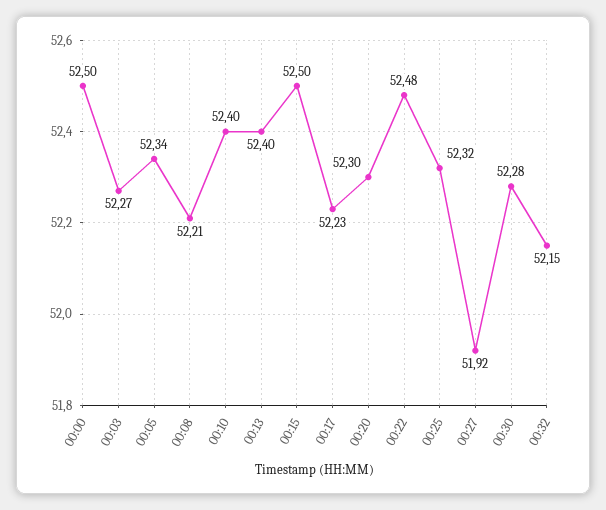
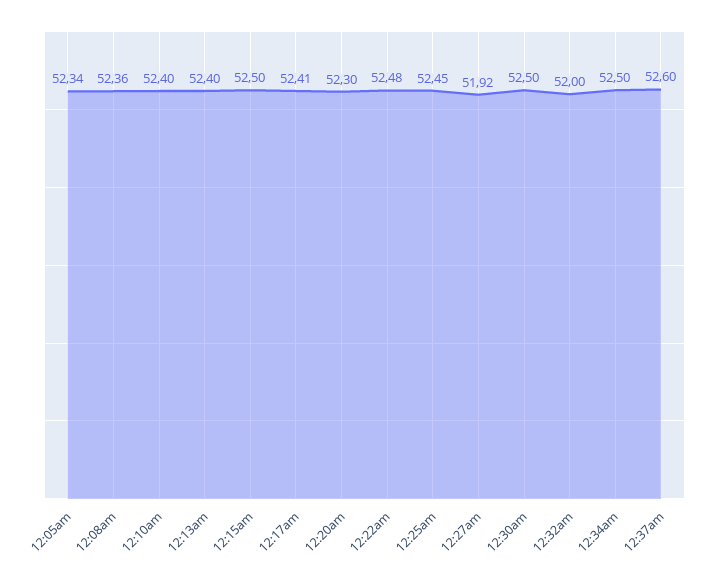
00:00: 52.5 -> none
00:03: 52.27 -> none
00:08: 52.21 -> 52.36
00:17: 52.23 -> 52.41
00:25: 52.32 -> 52.45
00:30: 52.28 -> 52.5
00:32: 52.15 -> 52
12:34am: none -> 52.5
12:37am: none -> 52.6

